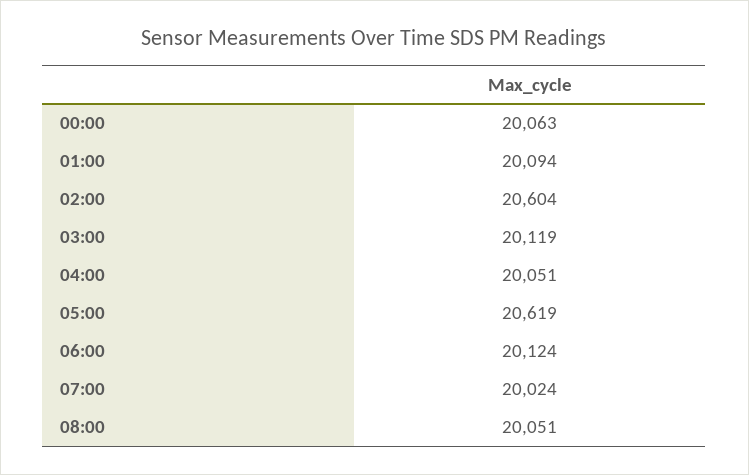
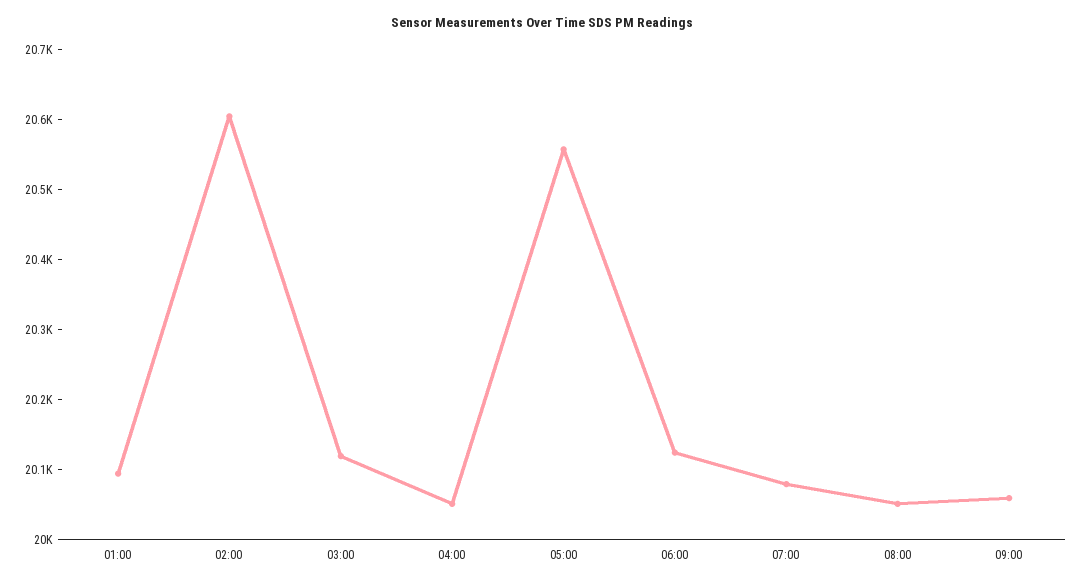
00:00: 20063 -> none
05:00: 20619 -> 20560
07:00: 20024 -> 20080
09:00: none -> 20060

